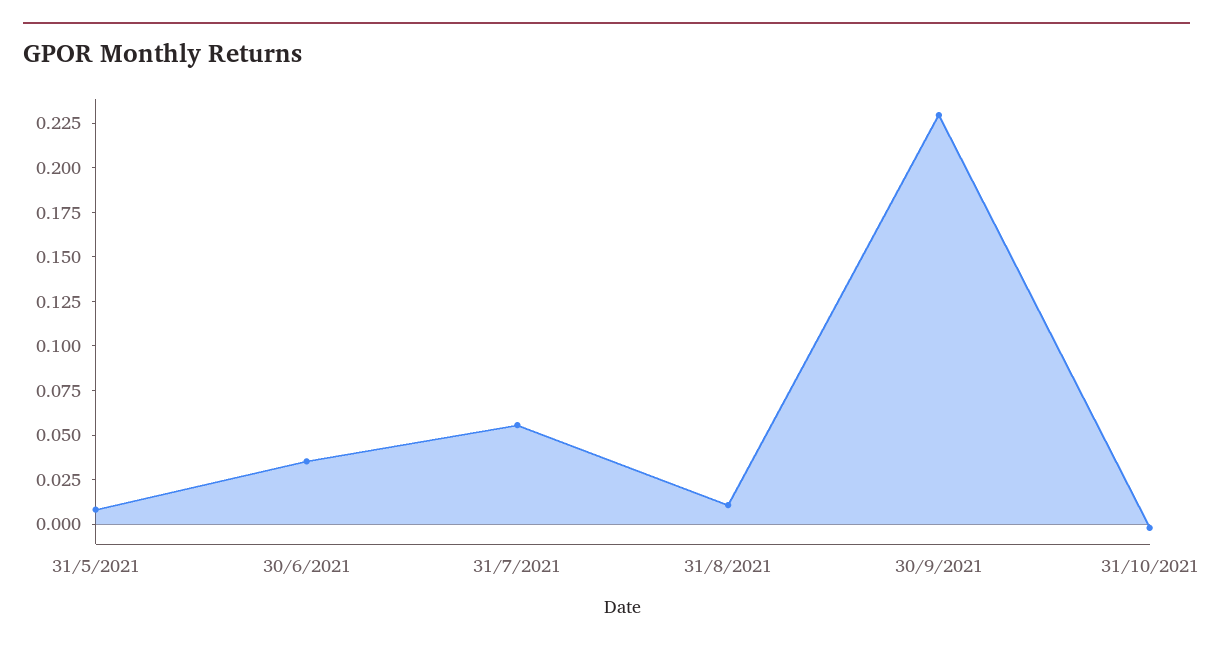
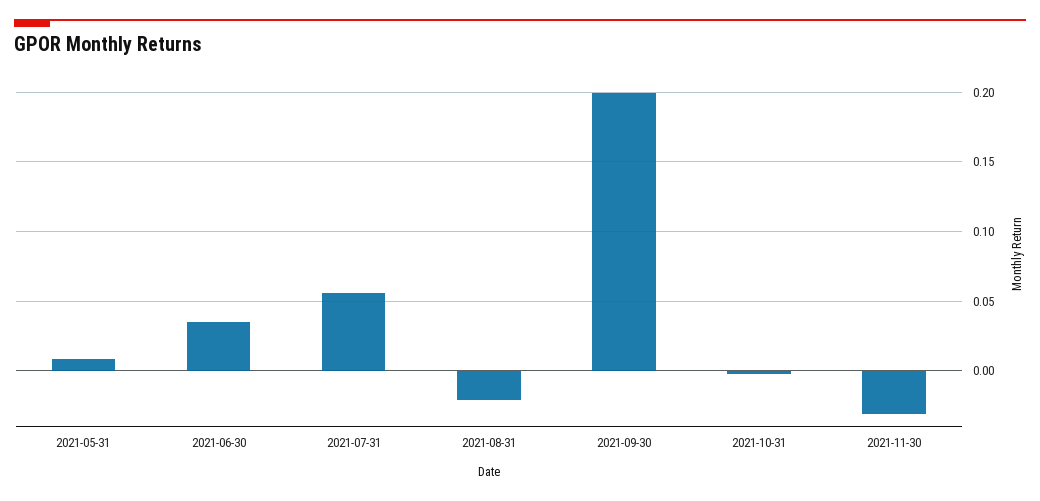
31/8/2021: 0.01 -> -0.02
30/9/2021: 0.23 -> 0.2
2021-11-30: none -> -0.03

